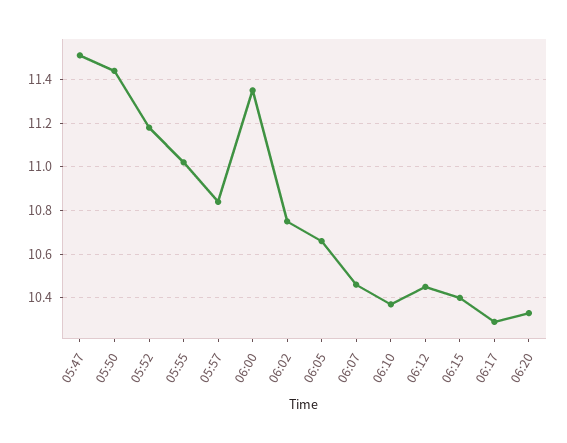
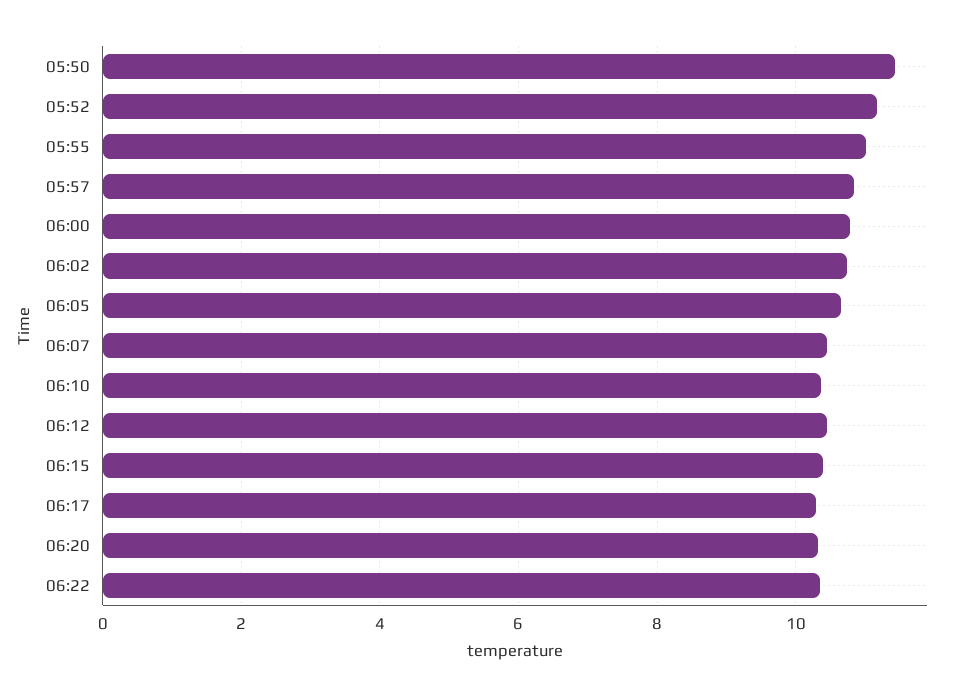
05:47: 11.5 -> none
06:00: 11.35 -> 10.8
06:22: none -> 10.4

